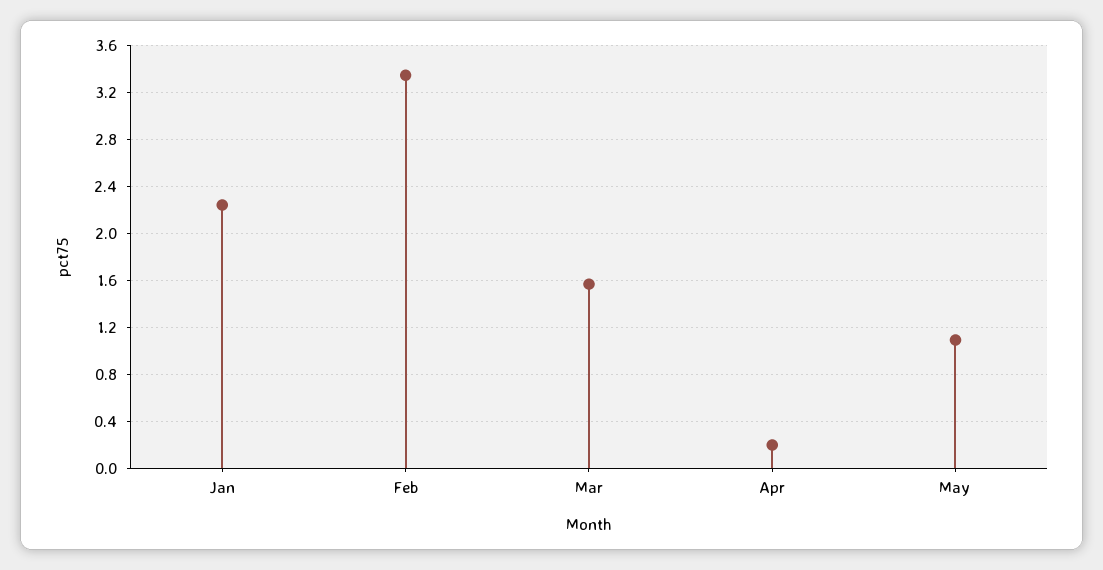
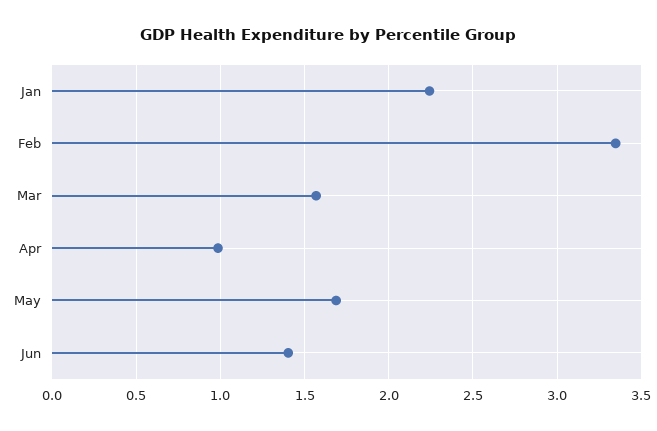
Apr: 0.2 -> 1
May: 1.1 -> 1.7
Jun: none -> 1.4

